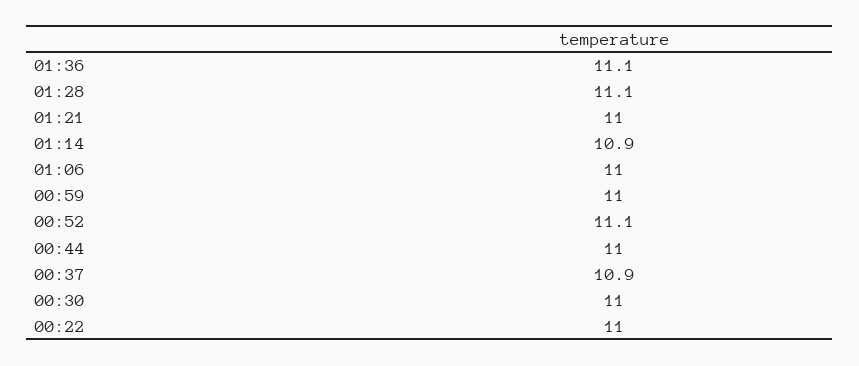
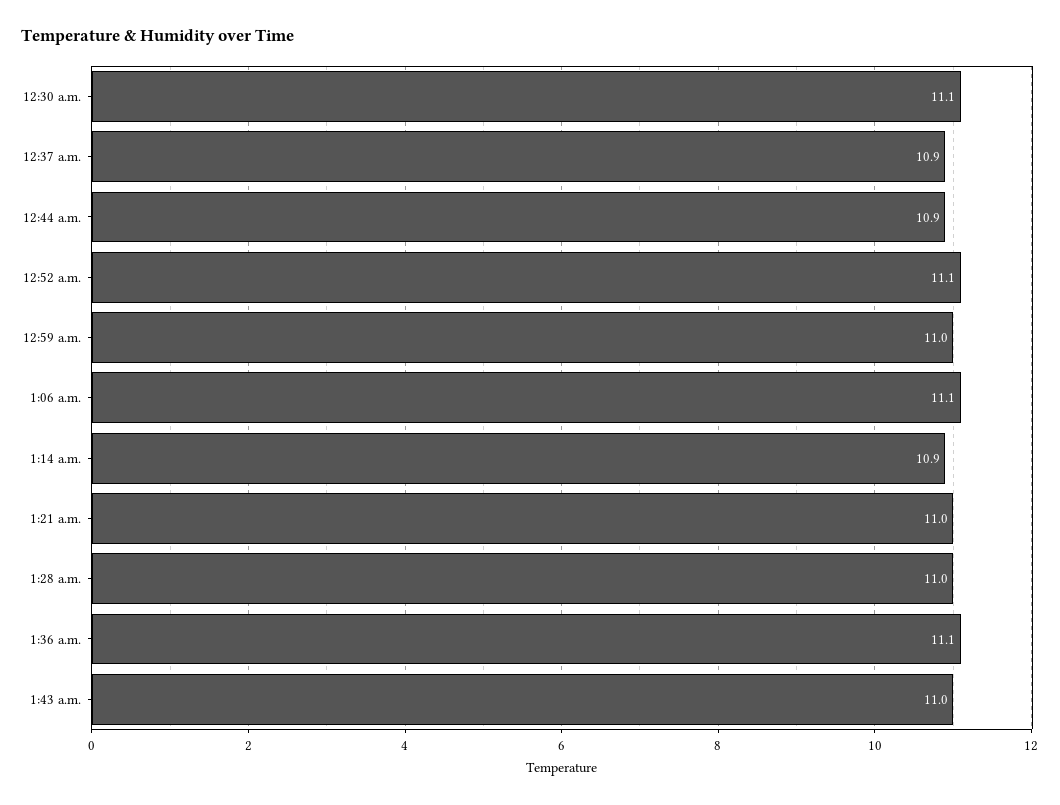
01:28: 11.1 -> 11
01:06: 11 -> 11.1
00:44: 11 -> 10.9
00:30: 11 -> 11.1
00:22: 11 -> none
1:43 a.m.: none -> 11

